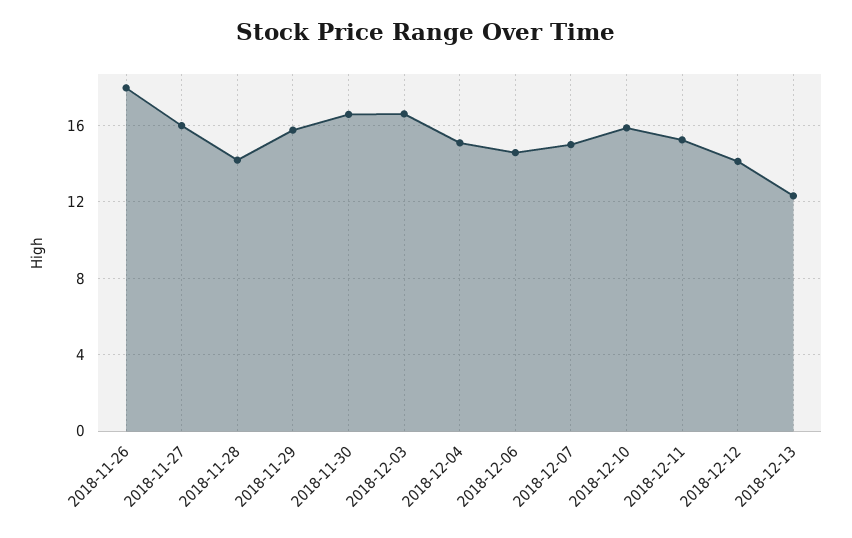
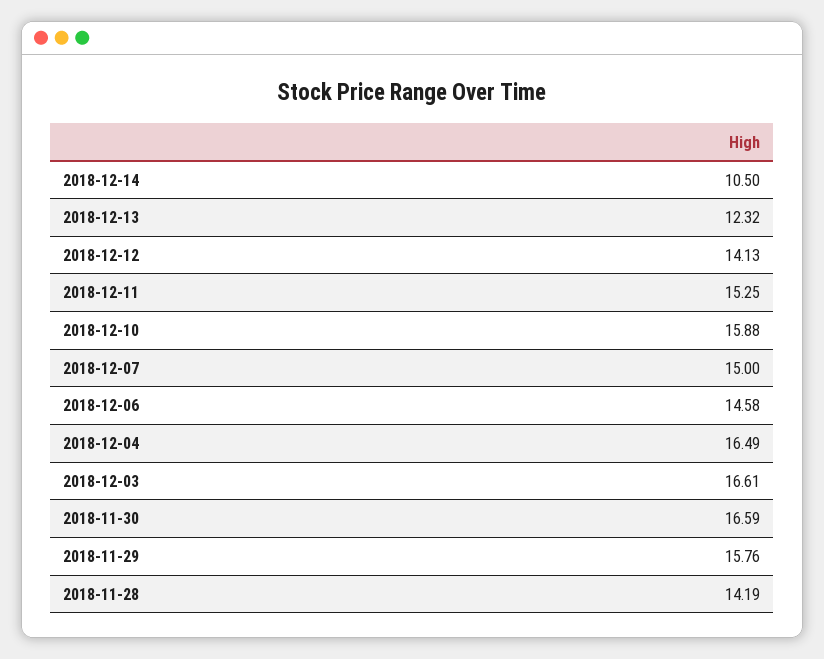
2018-11-26: 18 -> none
2018-11-27: 16 -> none
2018-12-04: 15 -> 16.49
2018-12-14: none -> 10.5

